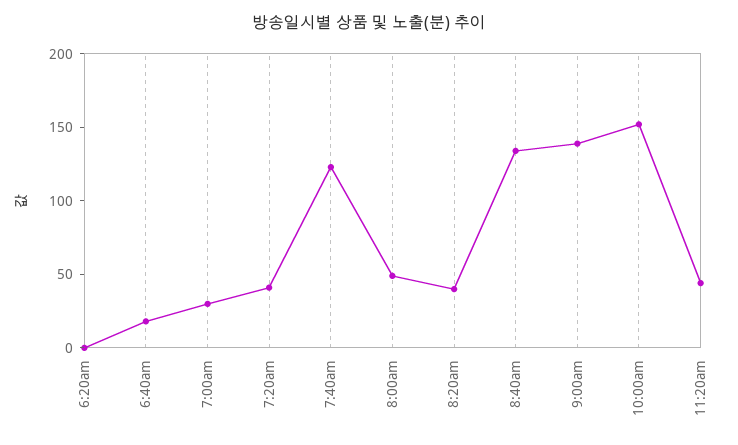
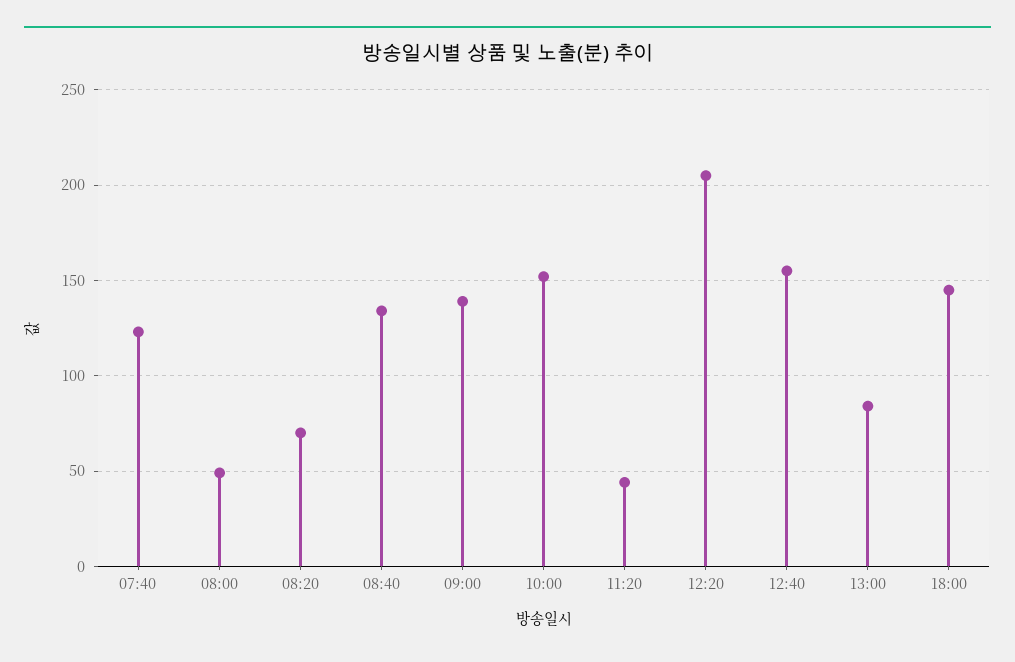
6:20am: 0 -> none
6:40am: 20 -> none
7:00am: 30 -> none
7:20am: 40 -> none
8:20am: 40 -> 70
12:20: none -> 205
12:40: none -> 155
13:00: none -> 85
18:00: none -> 145

